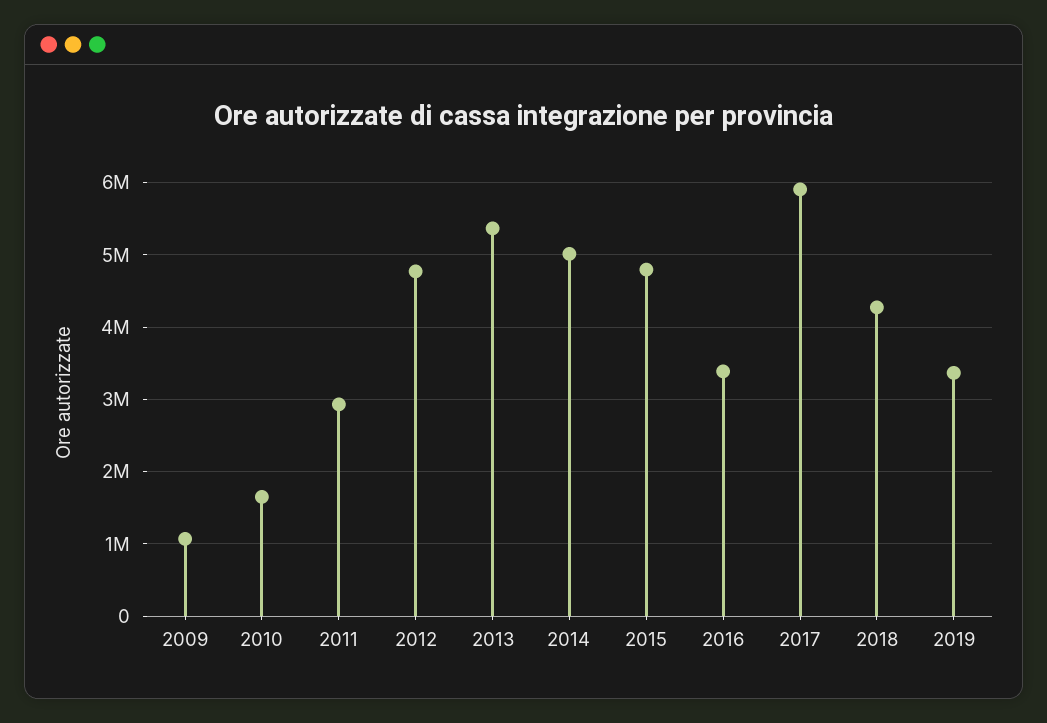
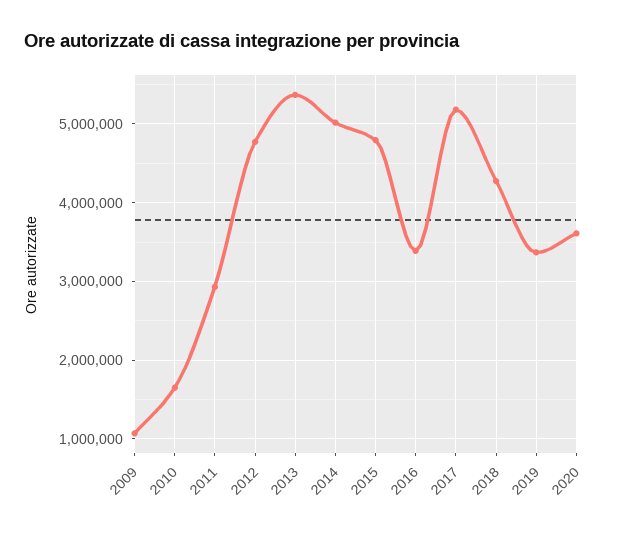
2017: 5900000 -> 5200000
2020: none -> 3600000

